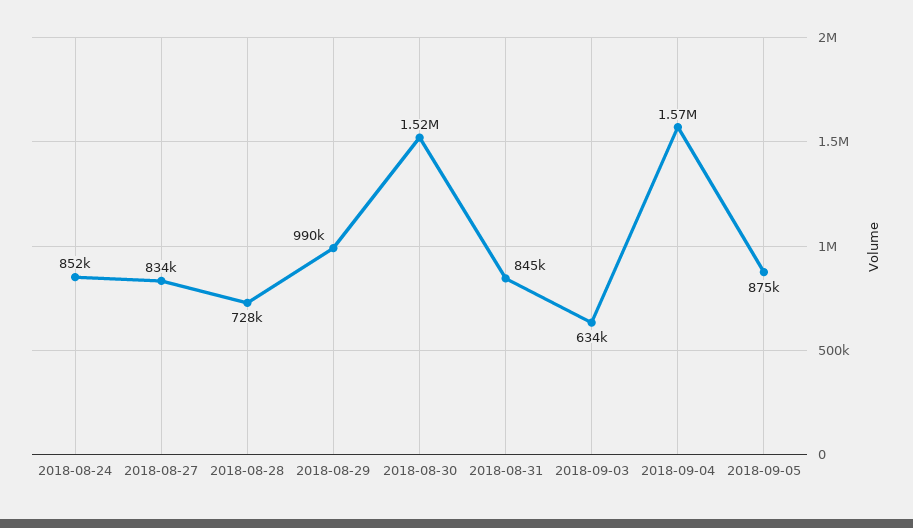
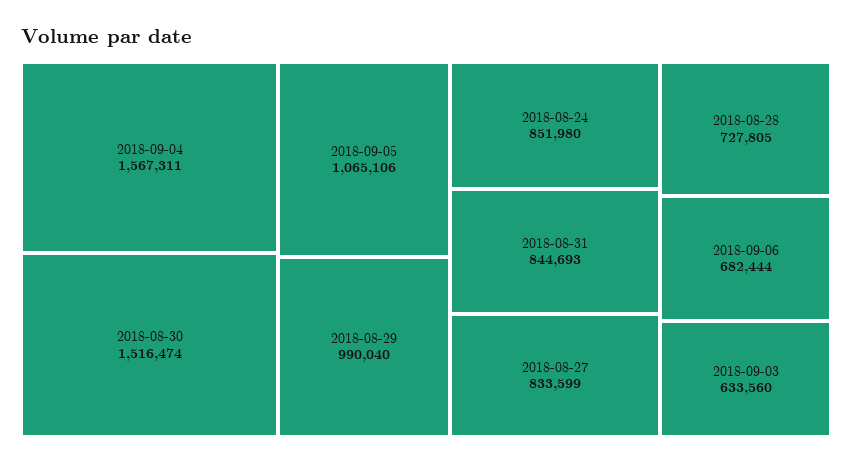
2018-09-05: 875000 -> 1065106
2018-09-06: none -> 682444

